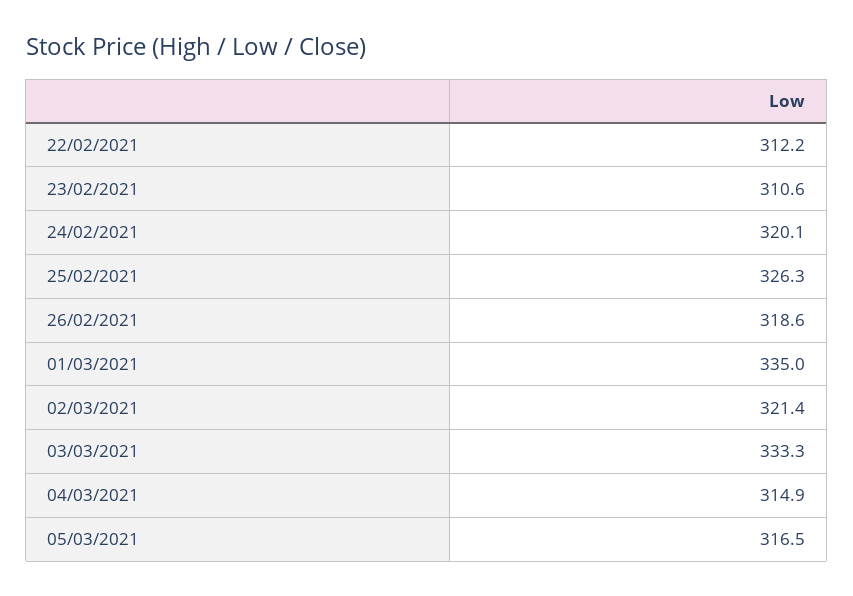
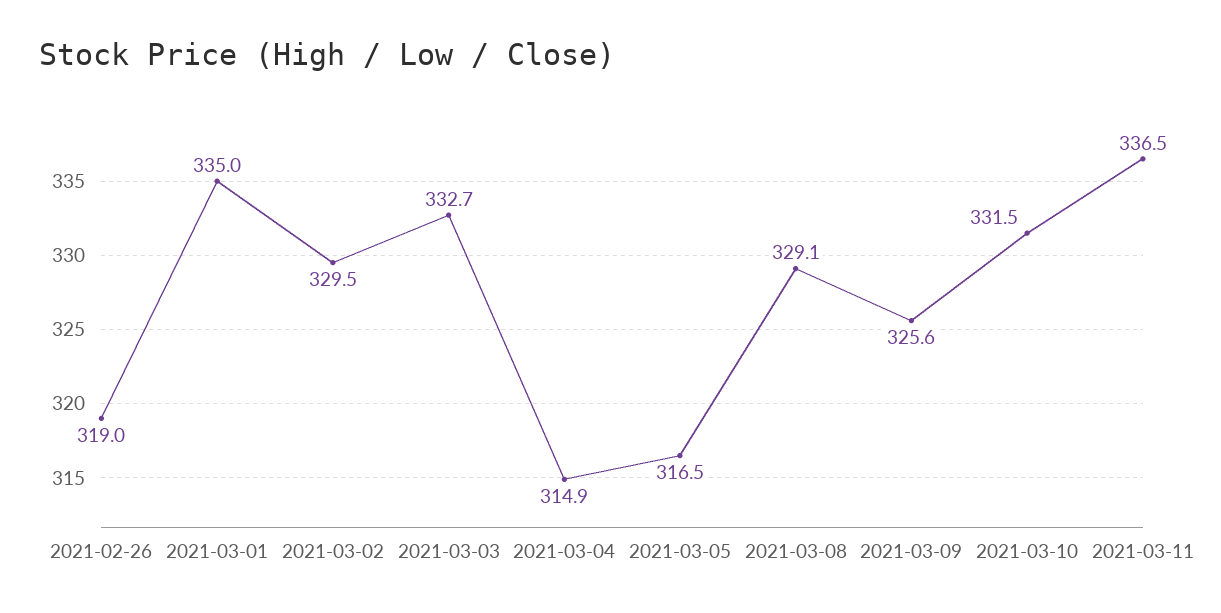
22/02/2021: 312.2 -> none
23/02/2021: 310.6 -> none
24/02/2021: 320.1 -> none
25/02/2021: 326.3 -> none
26/02/2021: 318.6 -> 319
02/03/2021: 321.4 -> 329.5
03/03/2021: 333.3 -> 332.7
2021-03-08: none -> 329.1
2021-03-09: none -> 325.6
2021-03-10: none -> 331.5
2021-03-11: none -> 336.5

